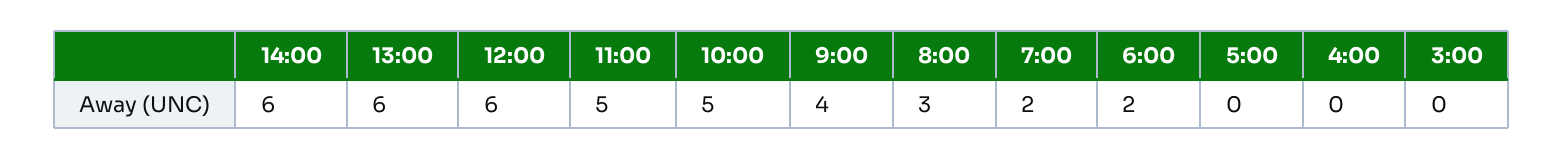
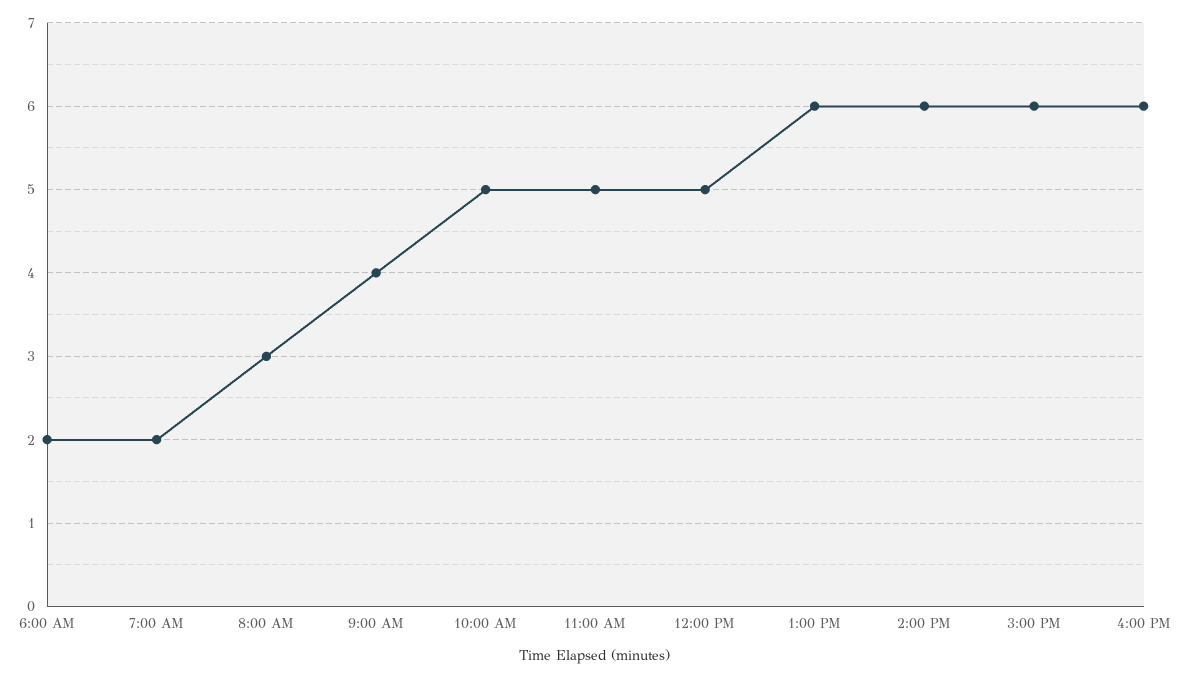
12:00: 6 -> 5
5:00: 0 -> none
4:00: 0 -> none
3:00: 0 -> none
3:00 PM: none -> 6
4:00 PM: none -> 6

